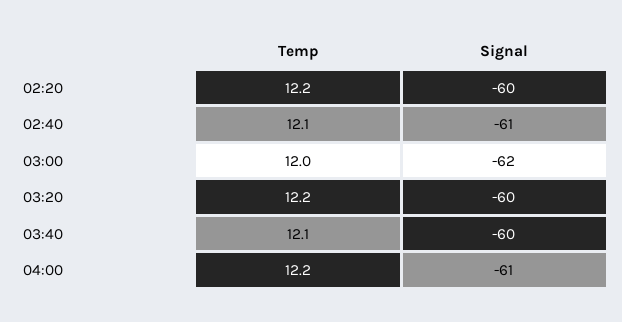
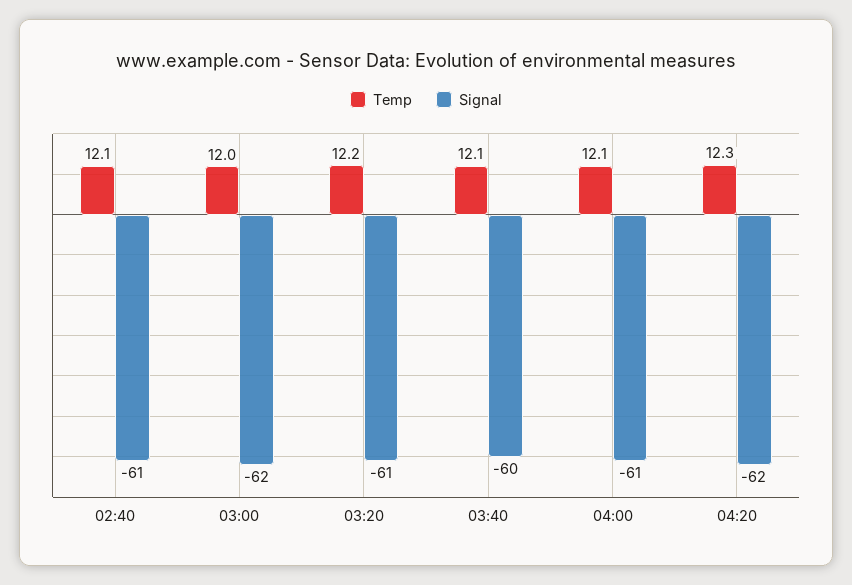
Temp, 02:20: 12.2 -> none
Signal, 02:20: -60 -> none
Signal, 03:20: -60 -> -61
Temp, 04:00: 12.2 -> 12.1
Temp, 04:20: none -> 12.3
Signal, 04:20: none -> -62

